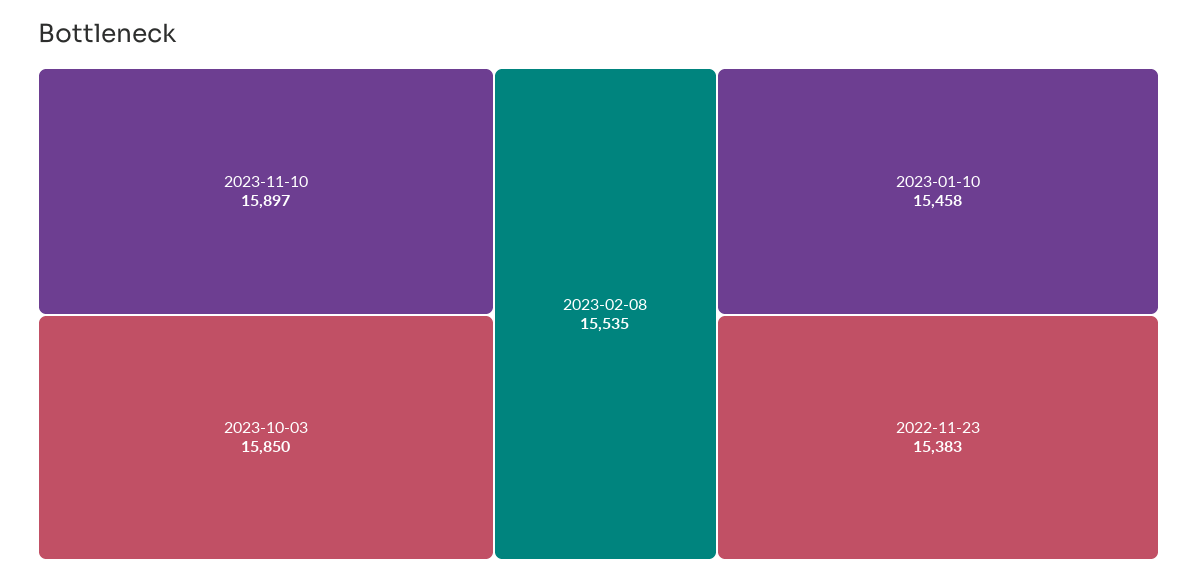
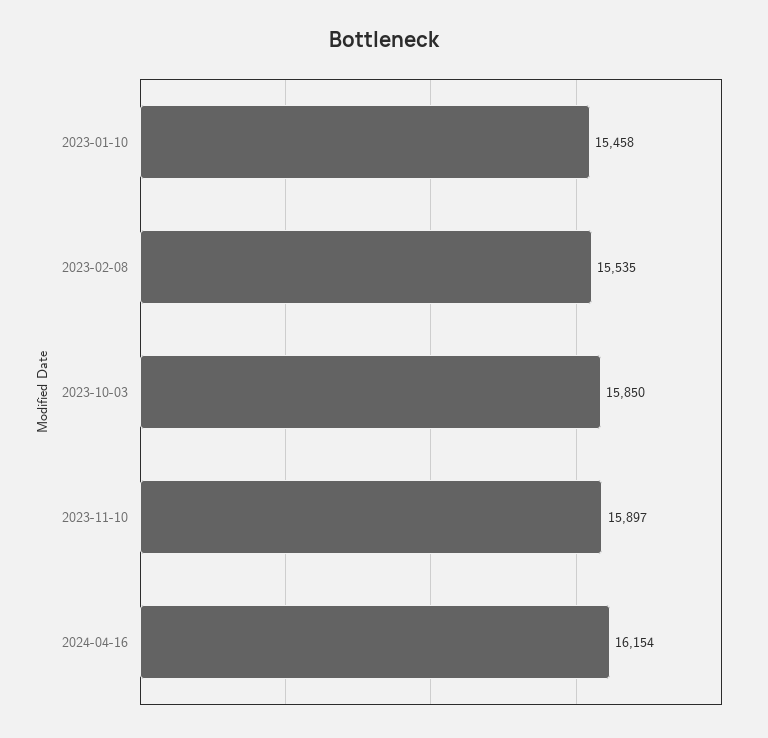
2022-11-23: 15383 -> none
2024-04-16: none -> 16154

